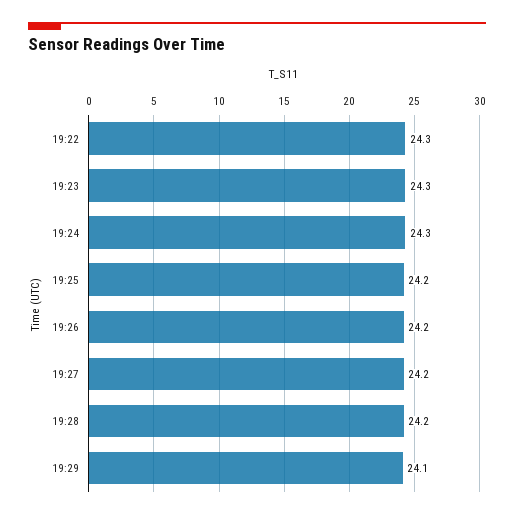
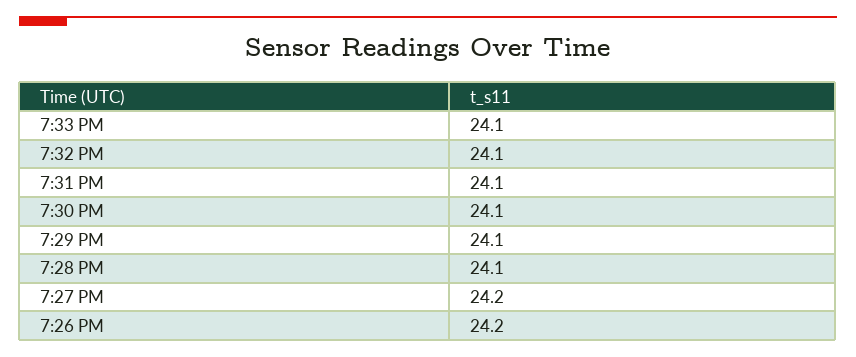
19:22: 24.3 -> none
19:23: 24.3 -> none
19:24: 24.3 -> none
19:25: 24.2 -> none
19:28: 24.2 -> 24.1
7:33 PM: none -> 24.1
7:32 PM: none -> 24.1
7:31 PM: none -> 24.1
7:30 PM: none -> 24.1

